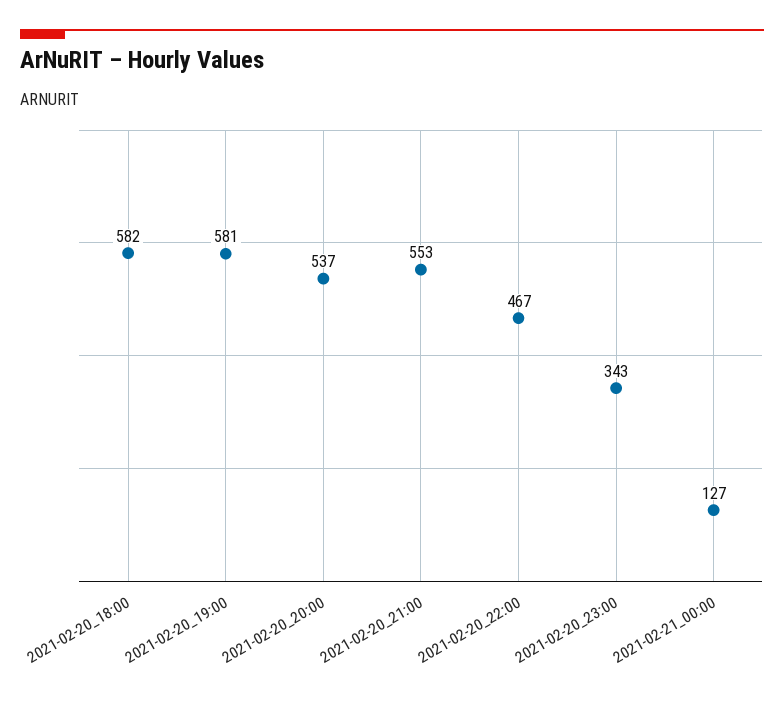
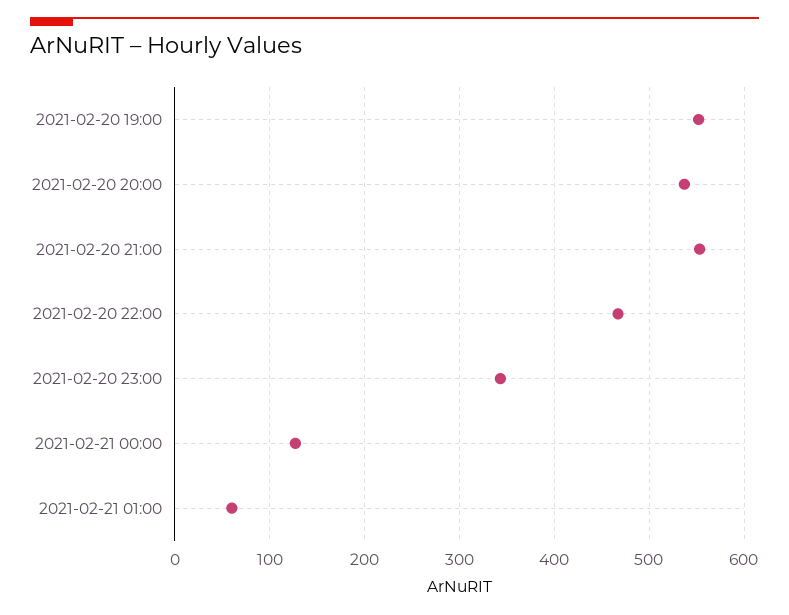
2021-02-20_18:00: 582 -> none
2021-02-20_19:00: 581 -> 550
2021-02-21 01:00: none -> 60

